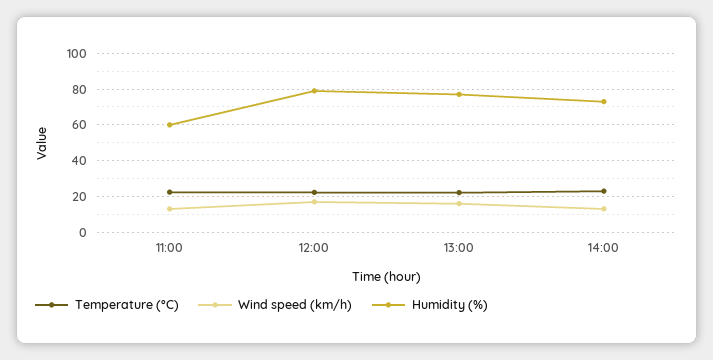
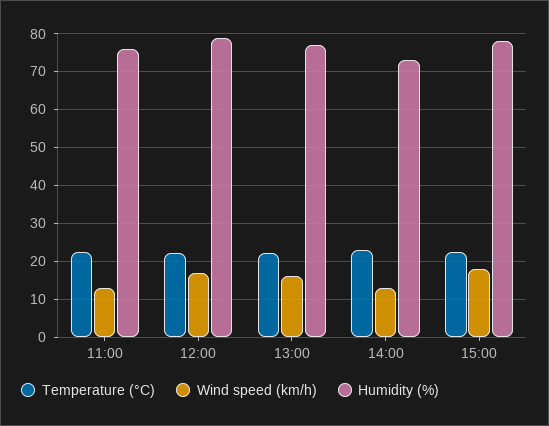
Humidity (%), 11:00: 60 -> 76
Temperature (°C), 15:00: none -> 22
Wind speed (km/h), 15:00: none -> 18
Humidity (%), 15:00: none -> 78

